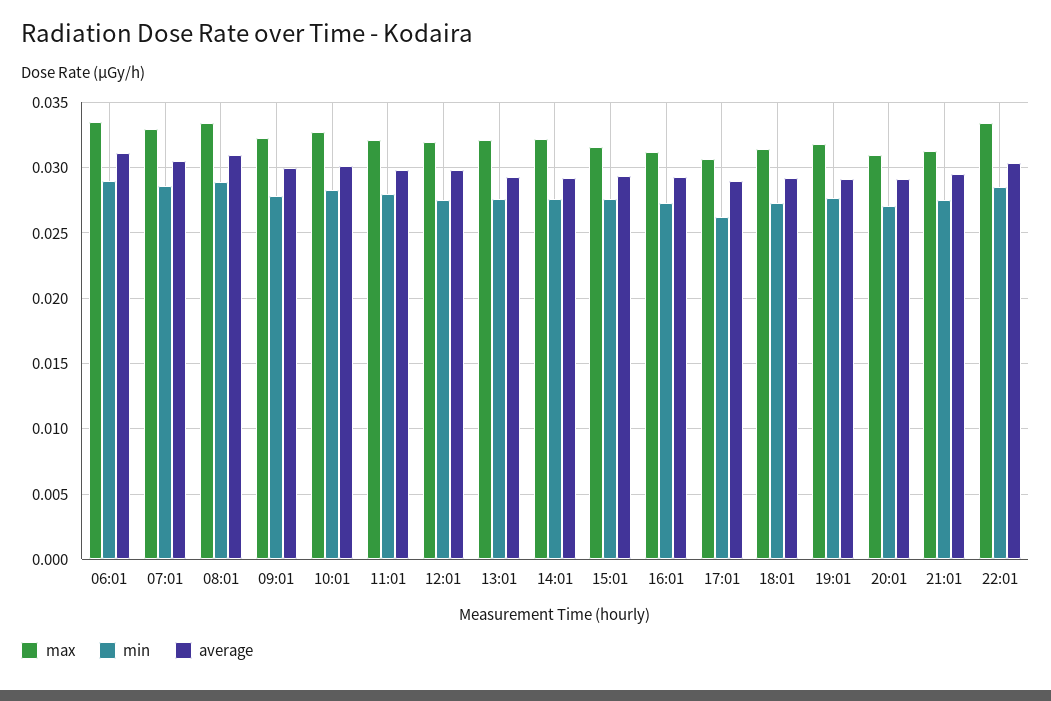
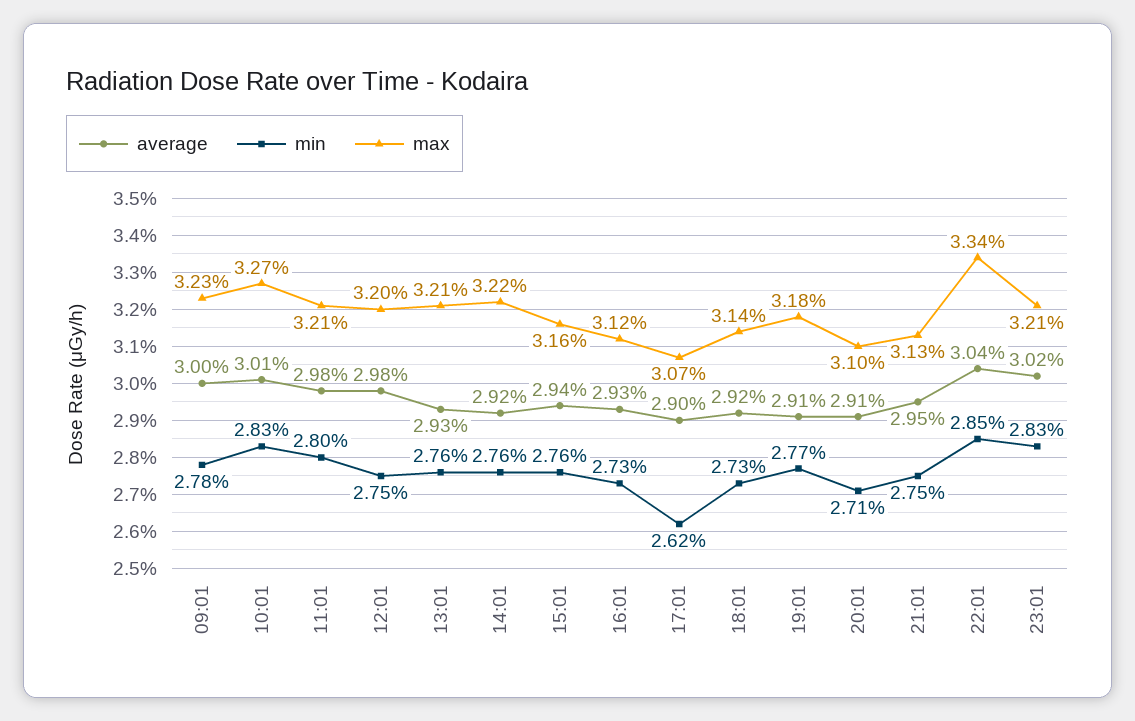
max, 06:01: 0.0335 -> none
min, 06:01: 0.029 -> none
average, 06:01: 0.031 -> none
max, 07:01: 0.033 -> none
min, 07:01: 0.0285 -> none
average, 07:01: 0.0305 -> none
max, 08:01: 0.0335 -> none
min, 08:01: 0.029 -> none
average, 08:01: 0.031 -> none
average, 23:01: none -> 0.0302
min, 23:01: none -> 0.0283
max, 23:01: none -> 0.0321

